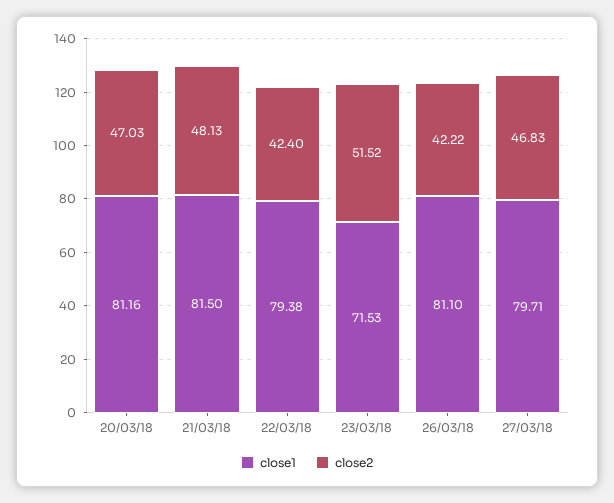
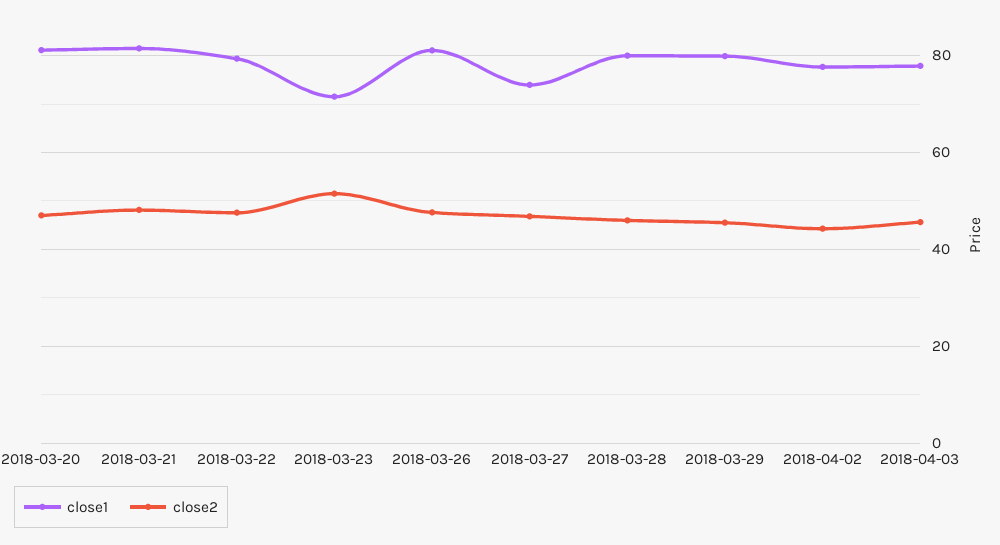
close2, 22/03/18: 42.4 -> 48
close2, 26/03/18: 42.22 -> 48
close1, 27/03/18: 79.71 -> 74
close1, 2018-03-28: none -> 80
close2, 2018-03-28: none -> 46
close1, 2018-03-29: none -> 80
close2, 2018-03-29: none -> 46
close1, 2018-04-02: none -> 78
close2, 2018-04-02: none -> 44
close1, 2018-04-03: none -> 78
close2, 2018-04-03: none -> 46

